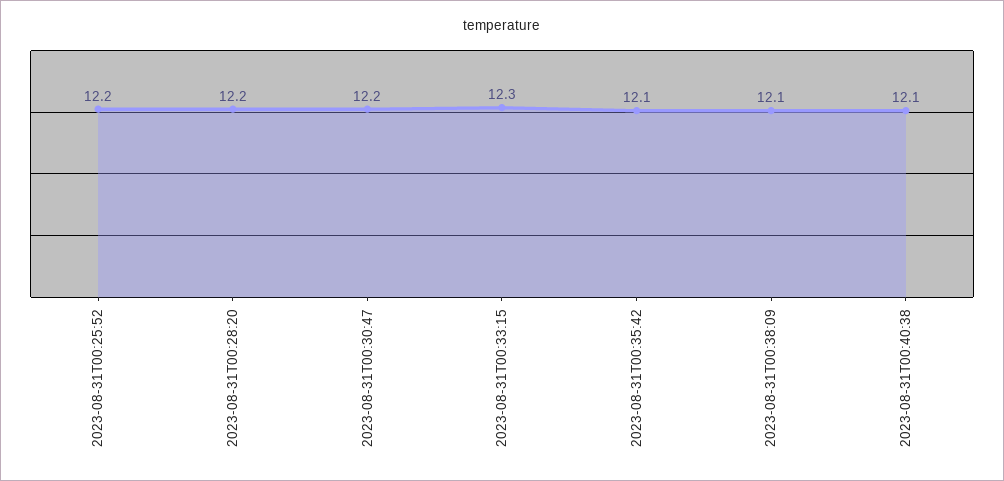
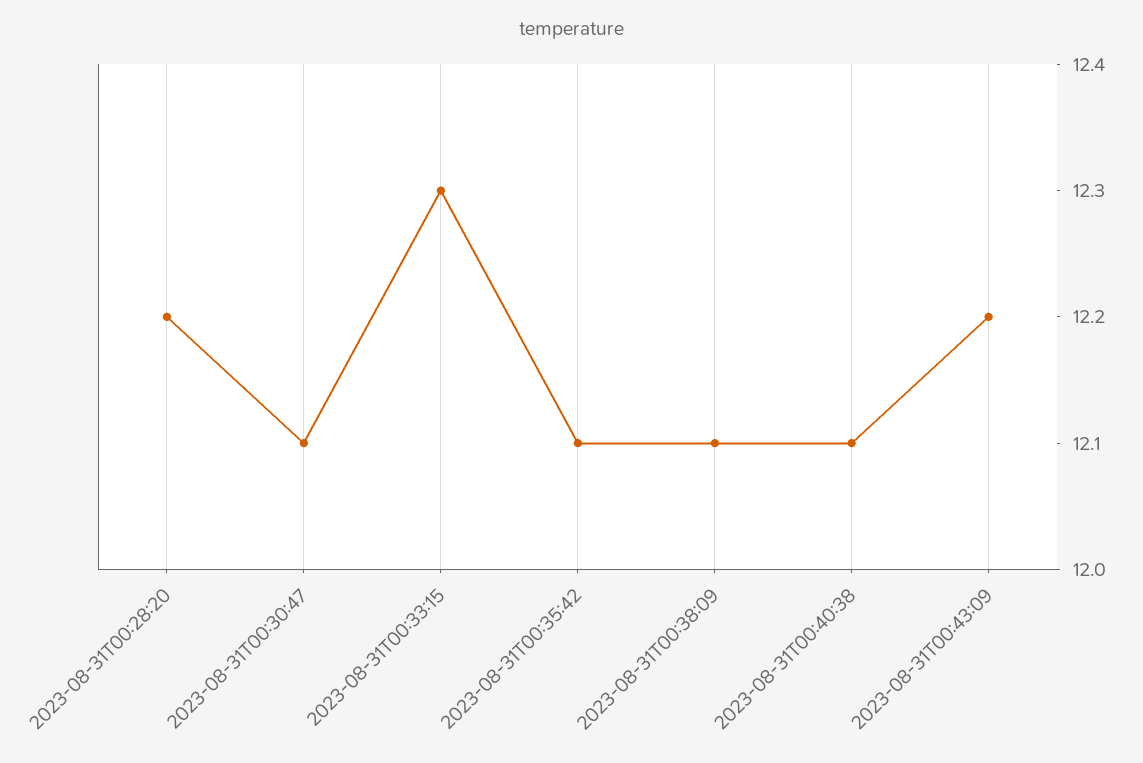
2023-08-31T00:25:52: 12.2 -> none
2023-08-31T00:30:47: 12.2 -> 12.1
2023-08-31T00:43:09: none -> 12.2

